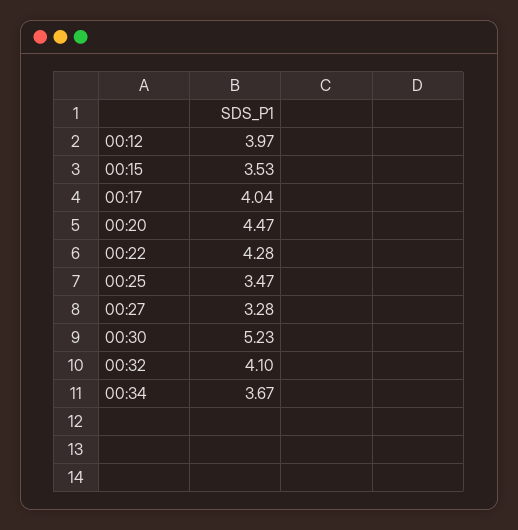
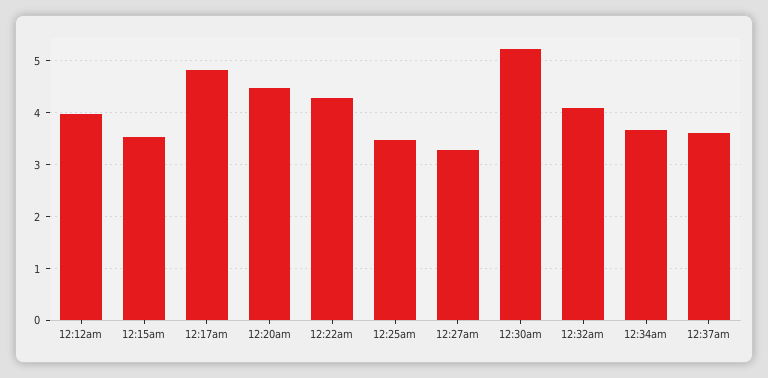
00:17: 4.04 -> 4.8
12:37am: none -> 3.6

